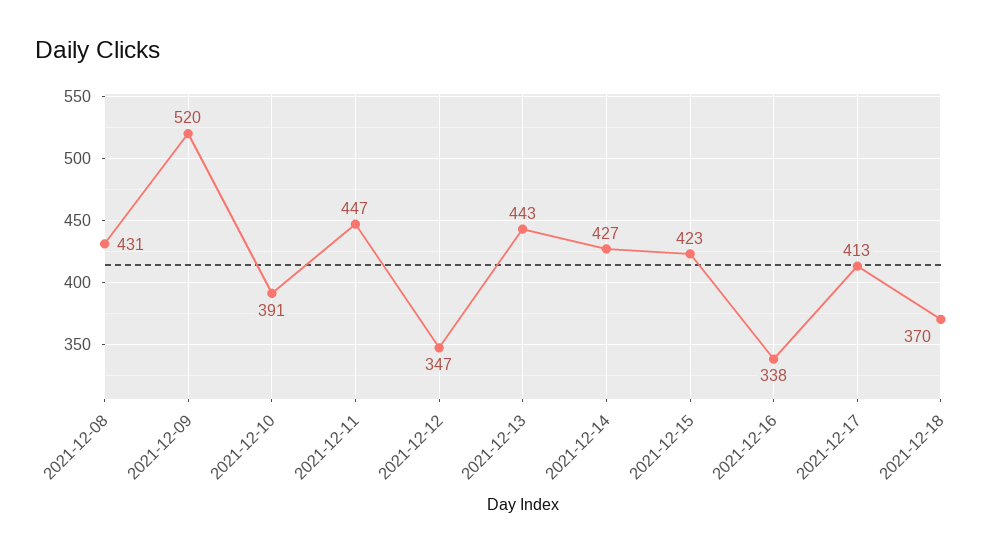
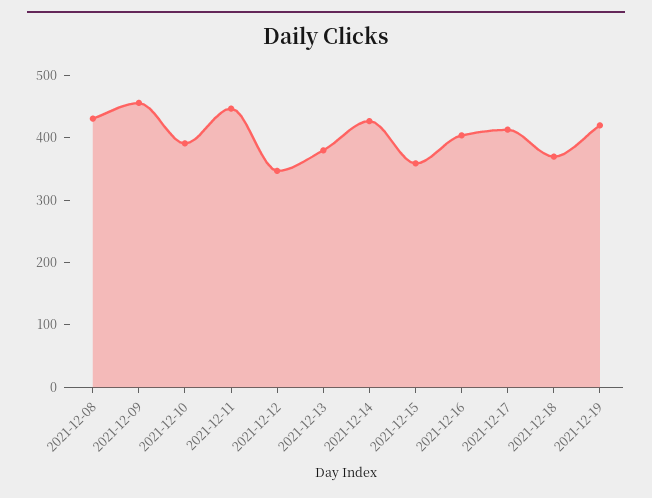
2021-12-09: 520 -> 460
2021-12-13: 443 -> 380
2021-12-15: 423 -> 360
2021-12-16: 338 -> 400
2021-12-19: none -> 420

